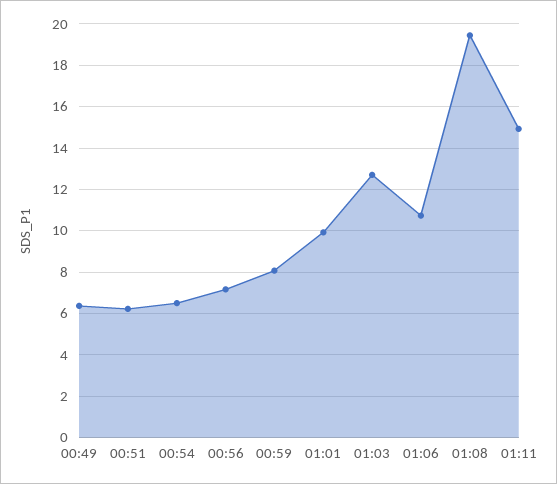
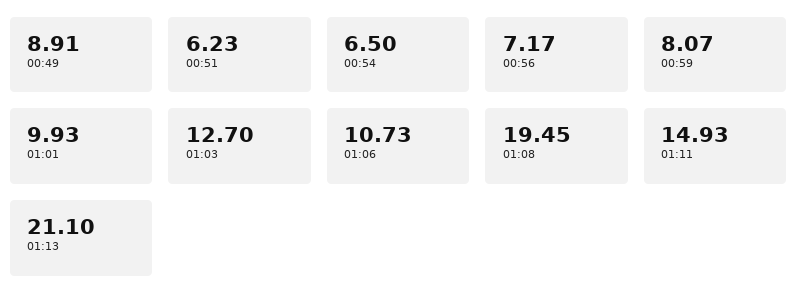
00:49: 6.5 -> 8.91
01:13: none -> 21.1

